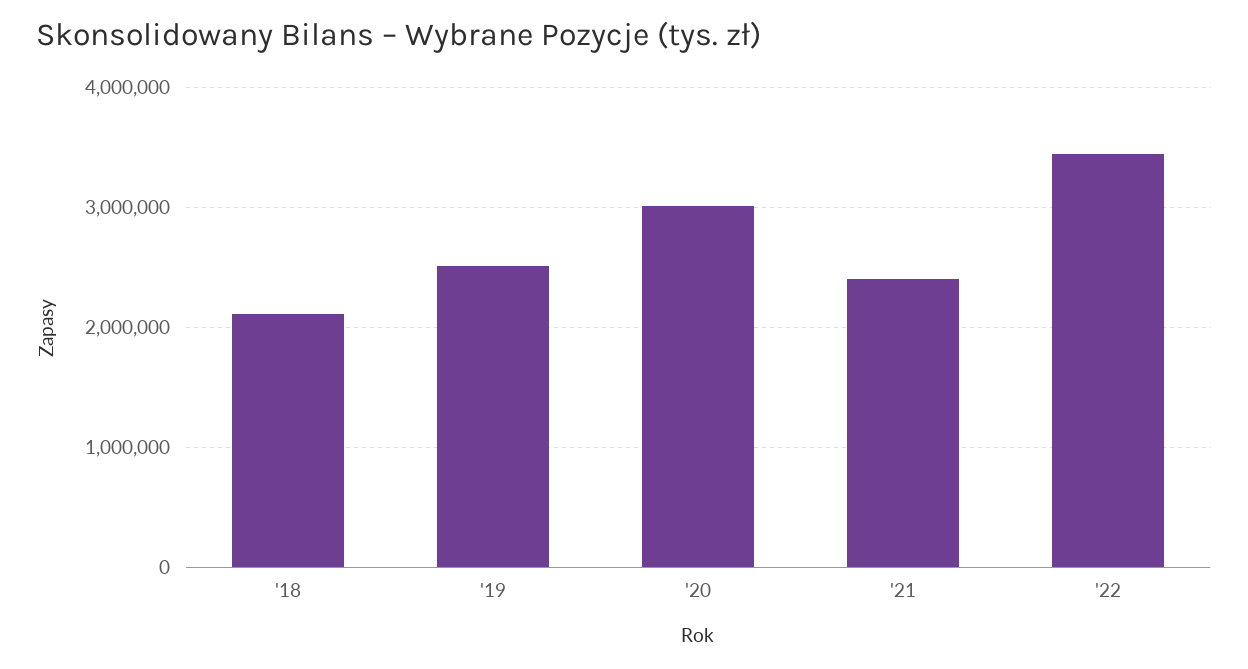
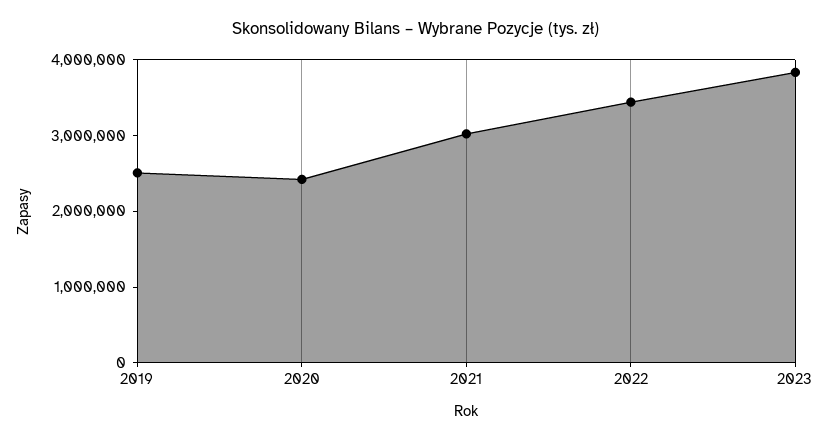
'18: 2100000 -> none
'20: 3000000 -> 2400000
'21: 2400000 -> 3000000
2023: none -> 3800000

